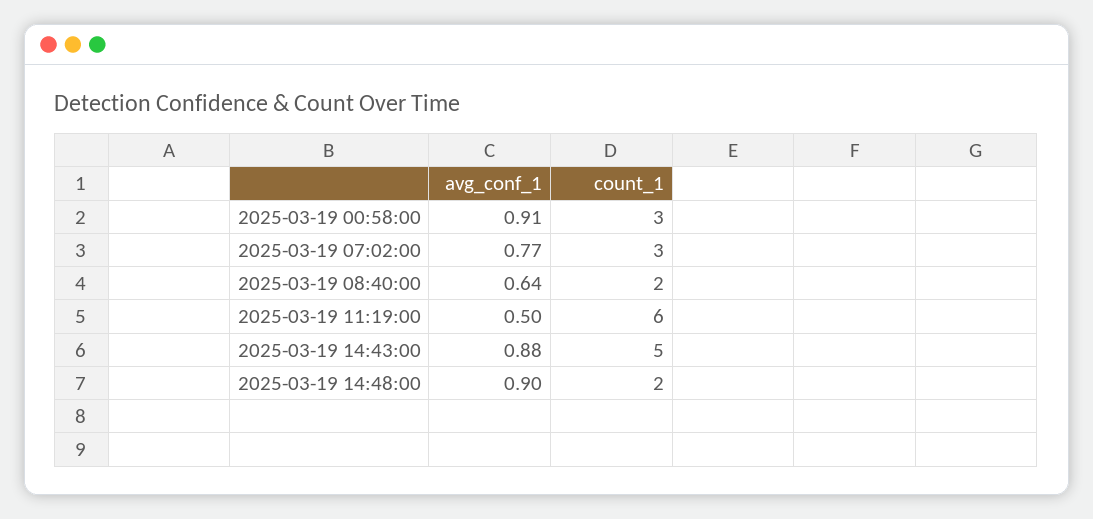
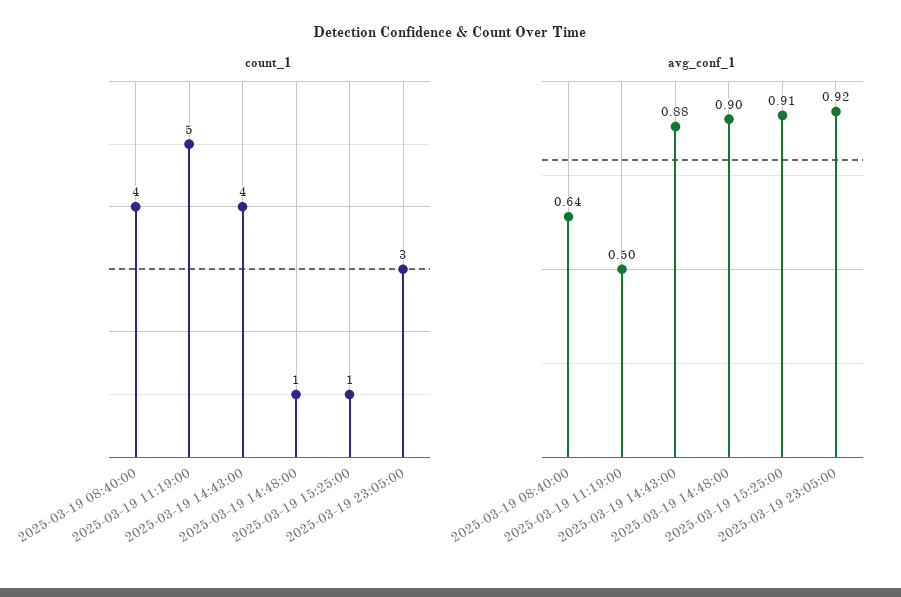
avg_conf_1, 2025-03-19 00:58:00: 0.91 -> none
count_1, 2025-03-19 00:58:00: 3 -> none
avg_conf_1, 2025-03-19 07:02:00: 0.77 -> none
count_1, 2025-03-19 07:02:00: 3 -> none
count_1, 2025-03-19 08:40:00: 2 -> 4
count_1, 2025-03-19 11:19:00: 6 -> 5
count_1, 2025-03-19 14:43:00: 5 -> 4
count_1, 2025-03-19 14:48:00: 2 -> 1
count_1, 2025-03-19 15:25:00: none -> 1
count_1, 2025-03-19 23:05:00: none -> 3
avg_conf_1, 2025-03-19 15:25:00: none -> 0.91
avg_conf_1, 2025-03-19 23:05:00: none -> 0.92

